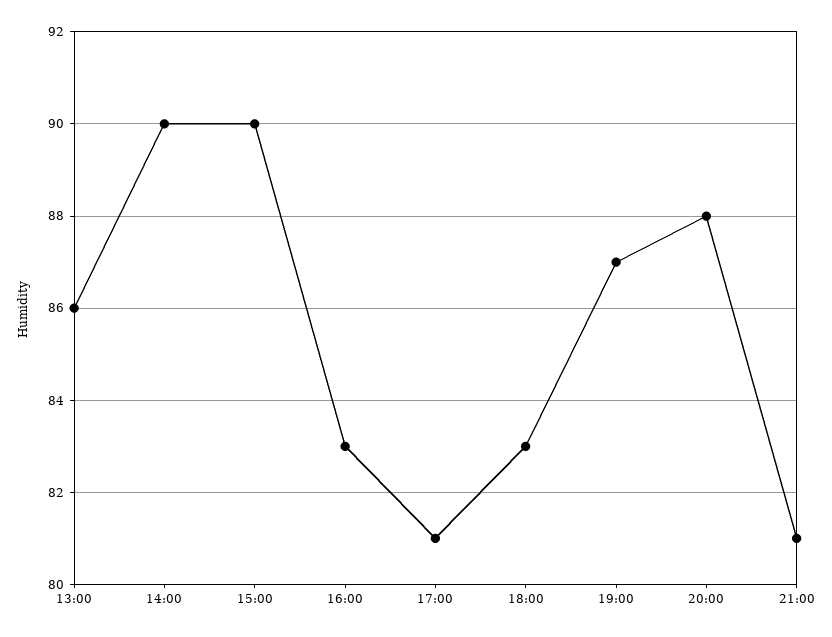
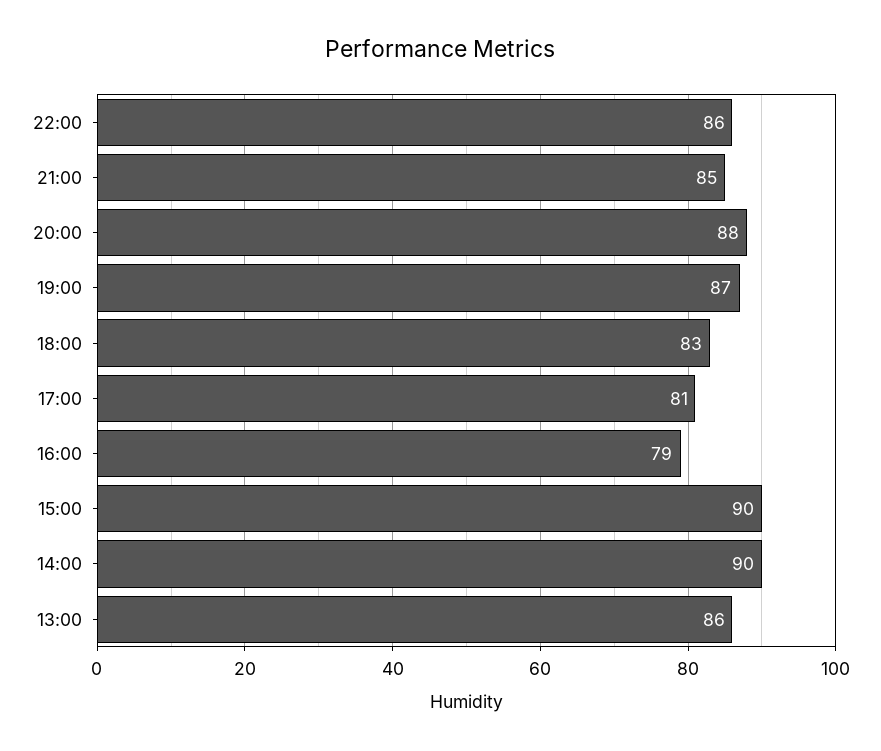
16:00: 83 -> 79
21:00: 81 -> 85
22:00: none -> 86

